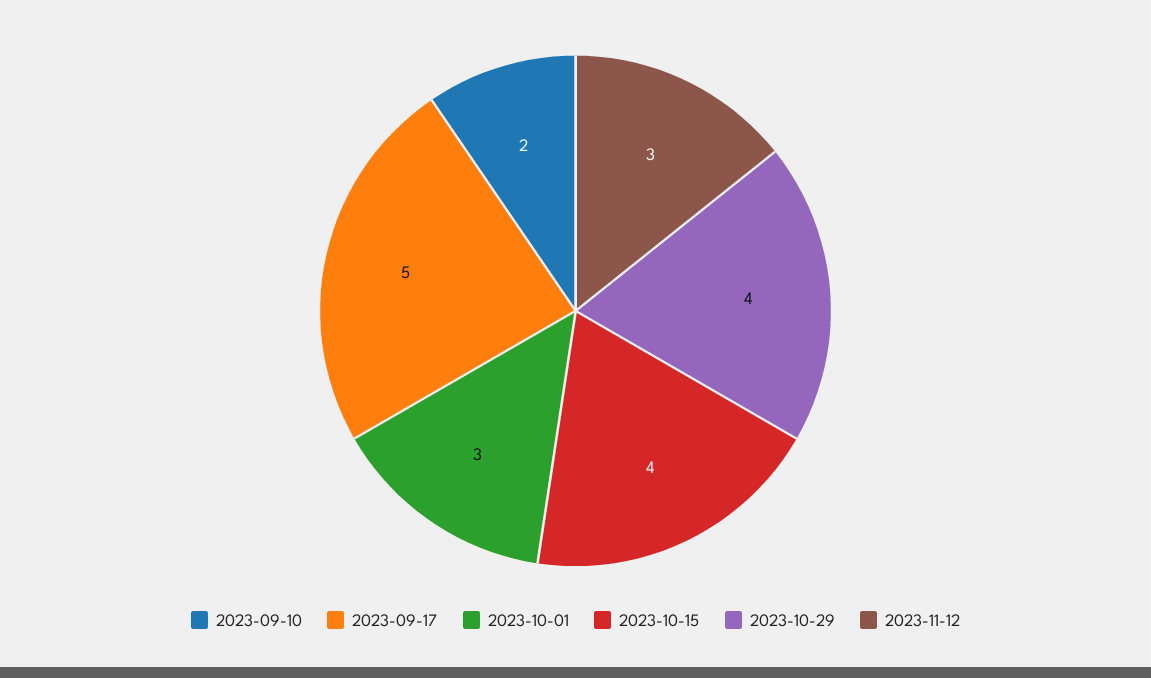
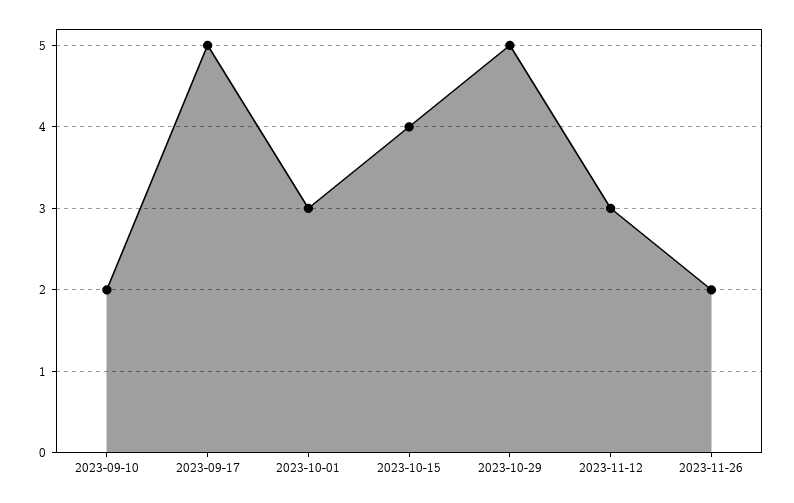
2023-10-29: 4 -> 5
2023-11-26: none -> 2

